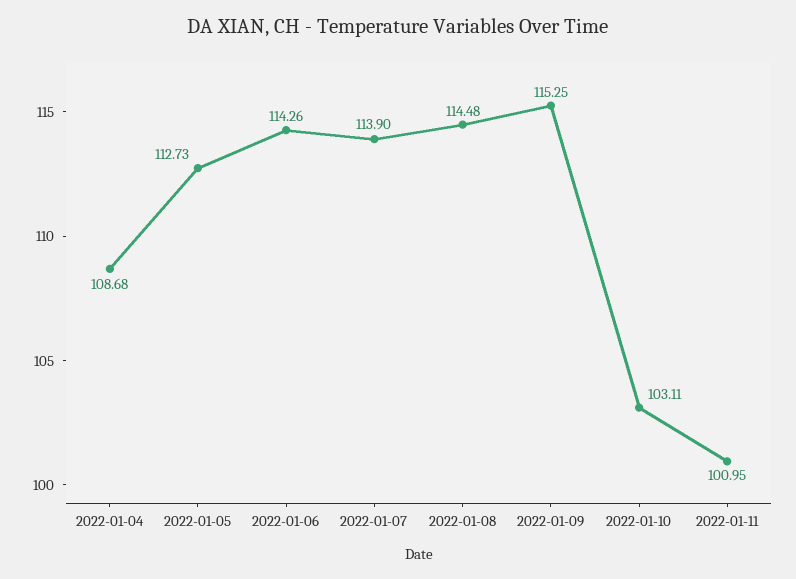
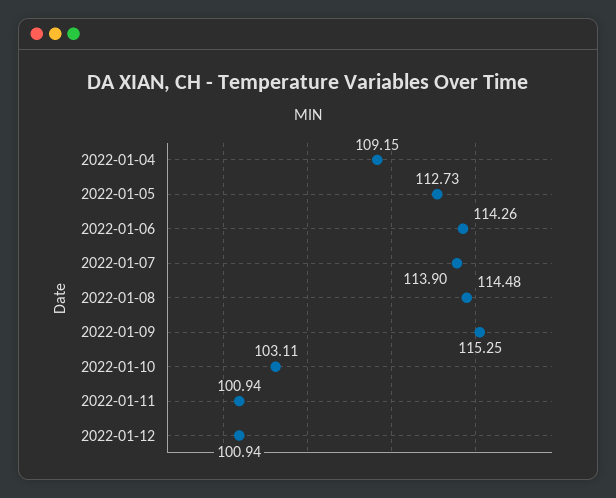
2022-01-04: 108.68 -> 109.15
2022-01-11: 100.95 -> 100.94
2022-01-12: none -> 100.94

